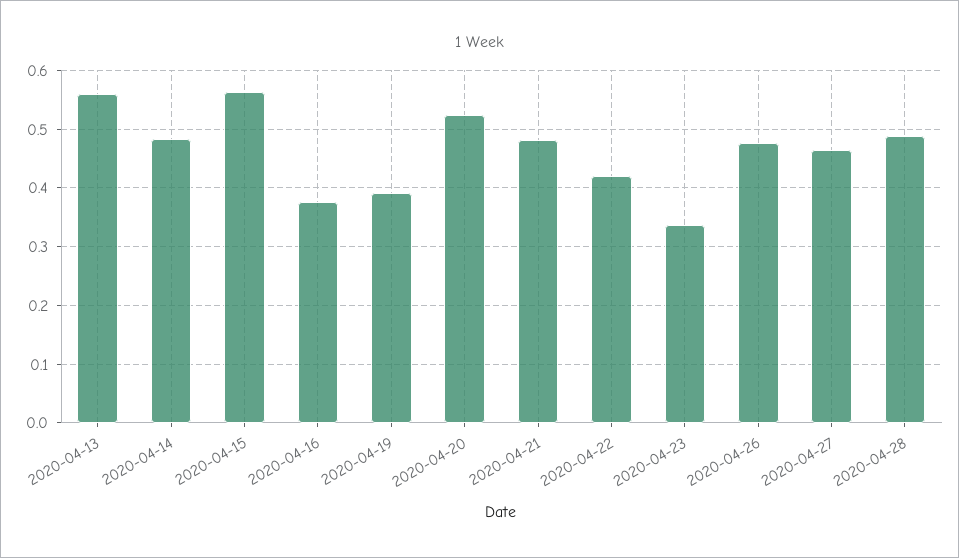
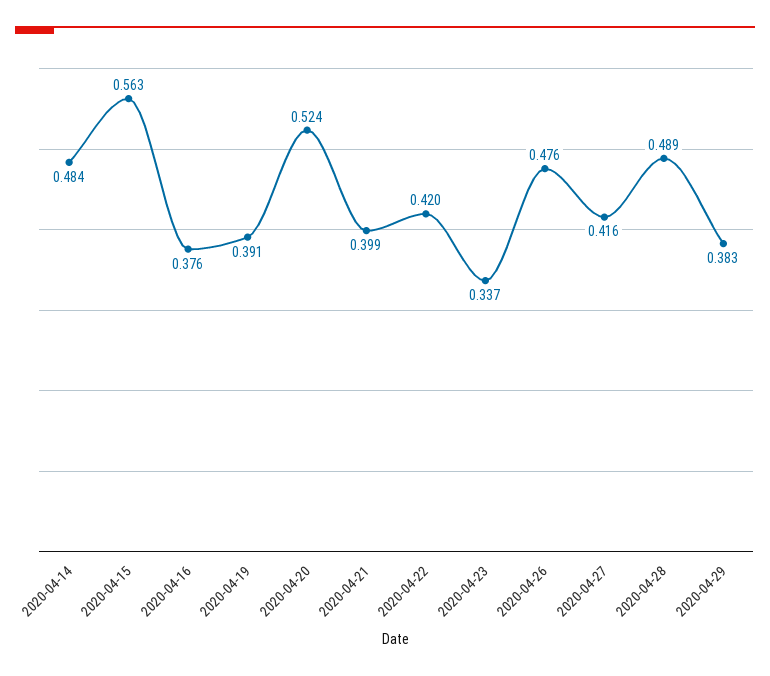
2020-04-13: 0.56 -> none
2020-04-21: 0.48 -> 0.399
2020-04-27: 0.46 -> 0.416
2020-04-29: none -> 0.383

